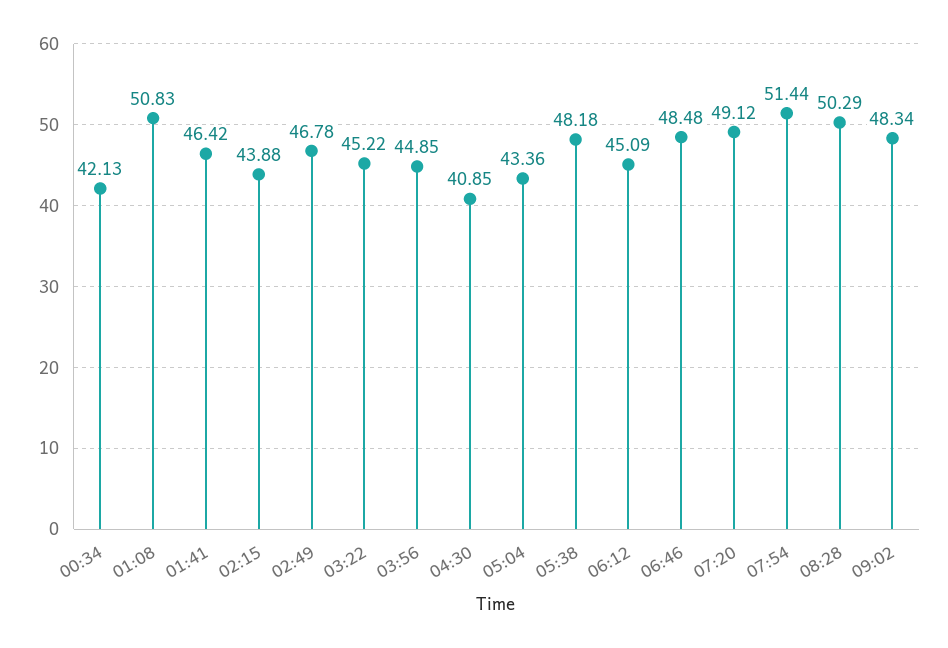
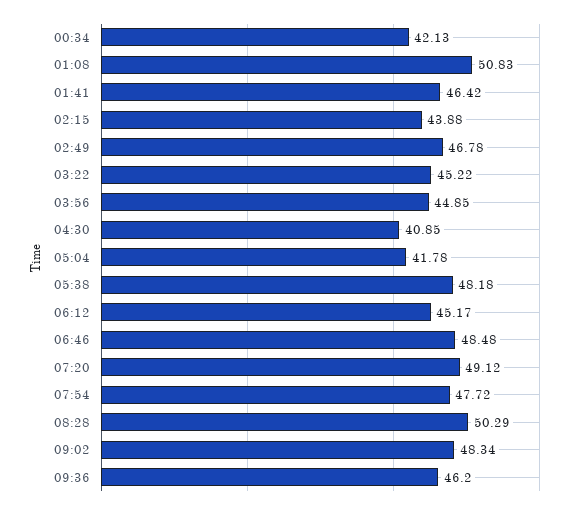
05:04: 43.36 -> 41.78
06:12: 45.09 -> 45.17
07:54: 51.44 -> 47.72
09:36: none -> 46.2

